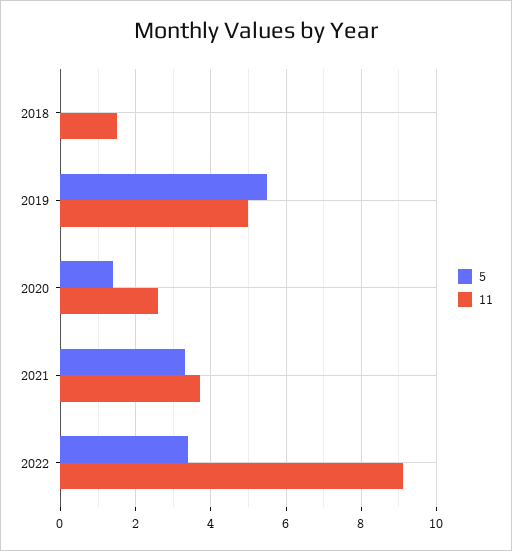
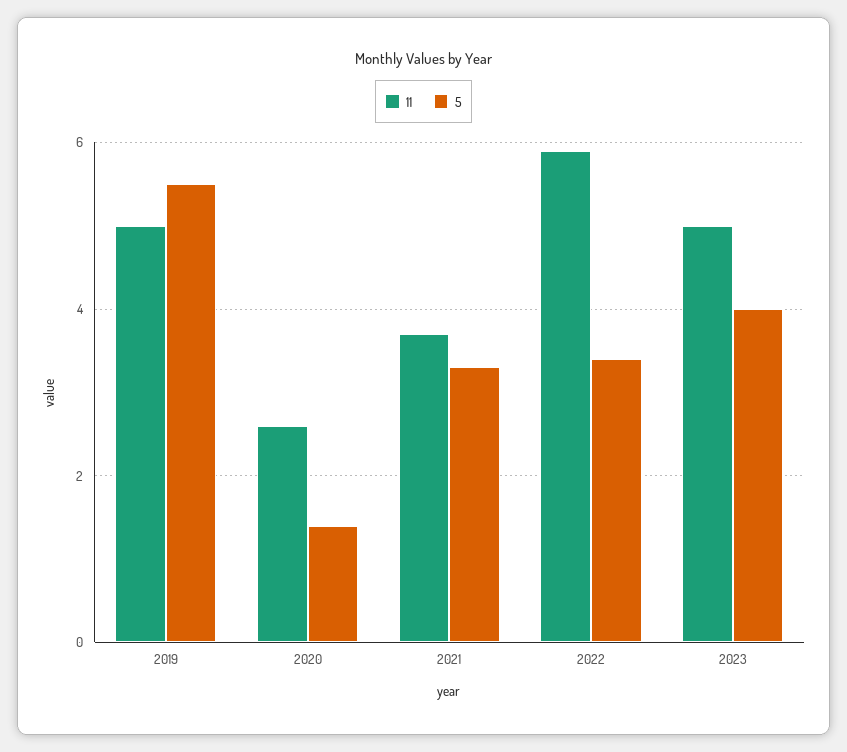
5, 2018: 0 -> none
11, 2018: 1.5 -> none
11, 2022: 9 -> 6
11, 2023: none -> 5
5, 2023: none -> 4

